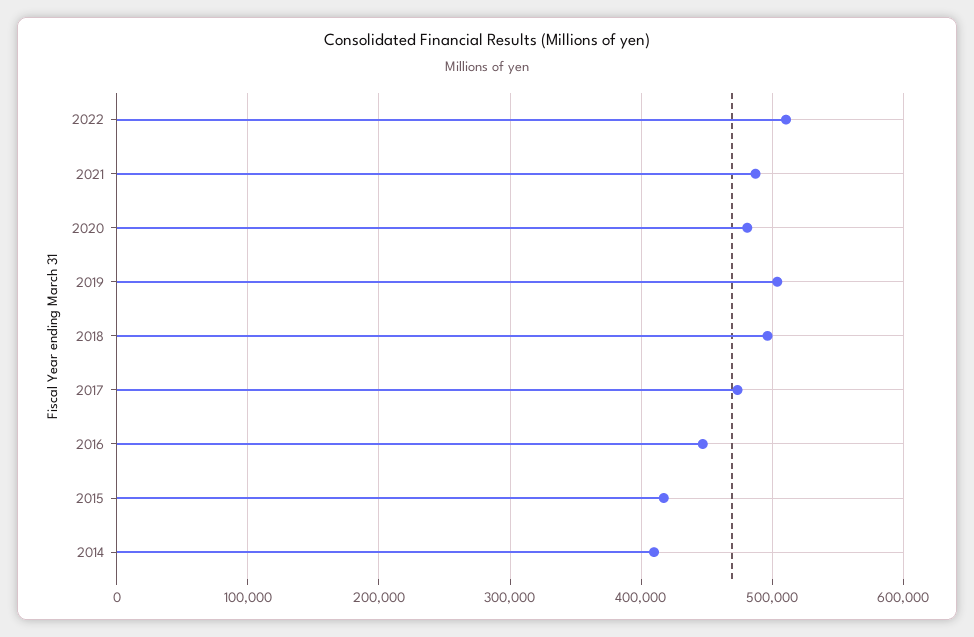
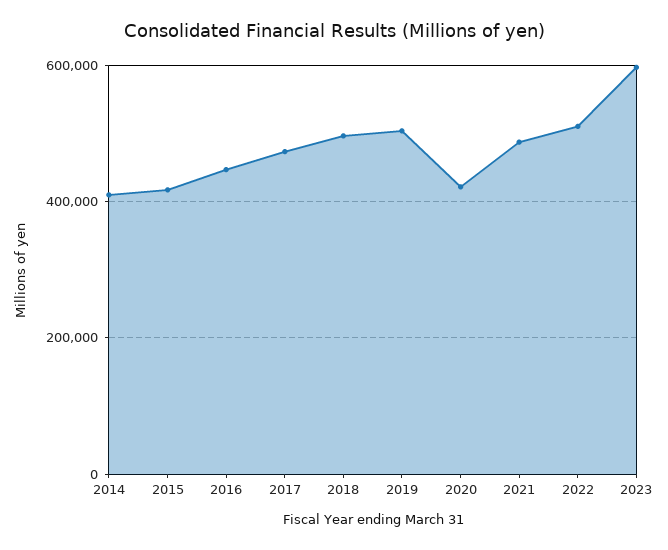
2020: 480000 -> 420000
2023: none -> 600000

